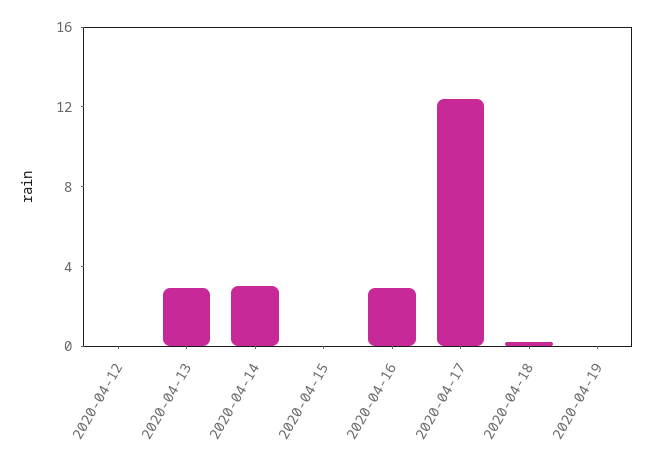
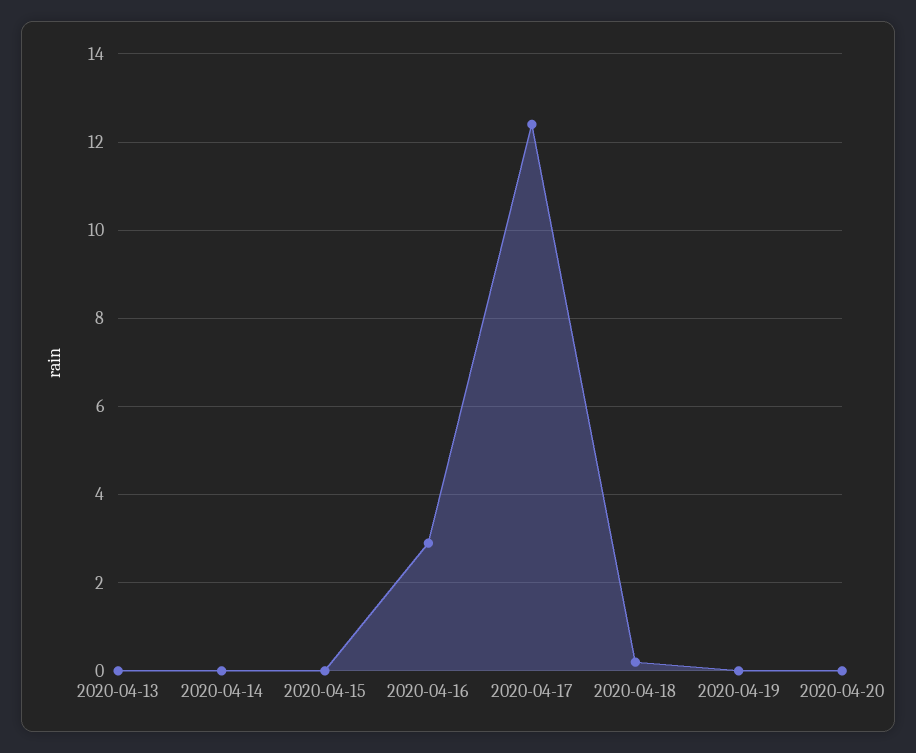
2020-04-12: 0 -> none
2020-04-13: 3 -> 0
2020-04-14: 3 -> 0
2020-04-20: none -> 0

